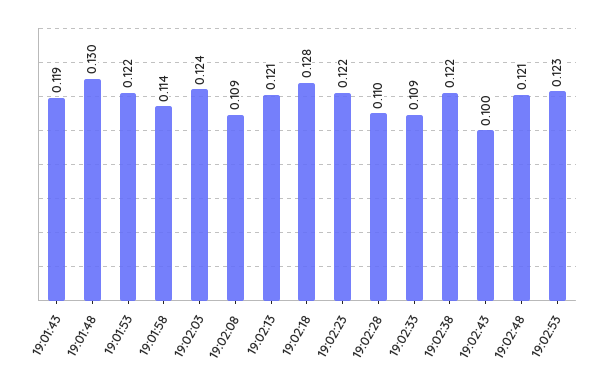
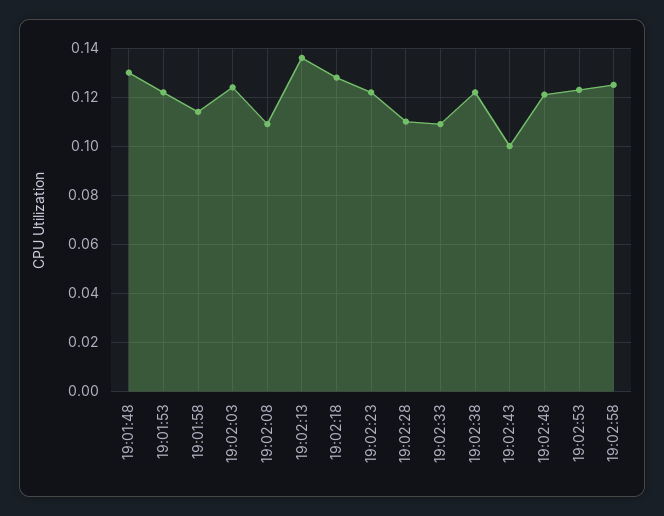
19:01:43: 0.119 -> none
19:02:13: 0.121 -> 0.135
19:02:58: none -> 0.125

